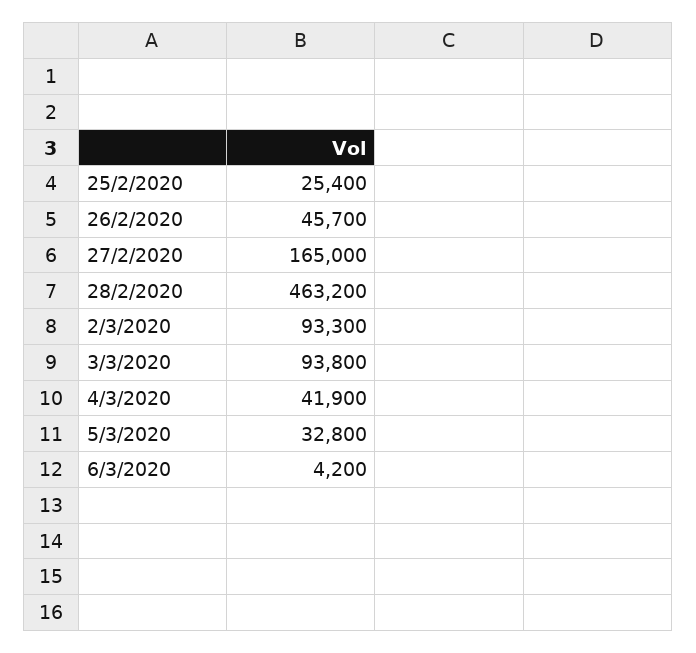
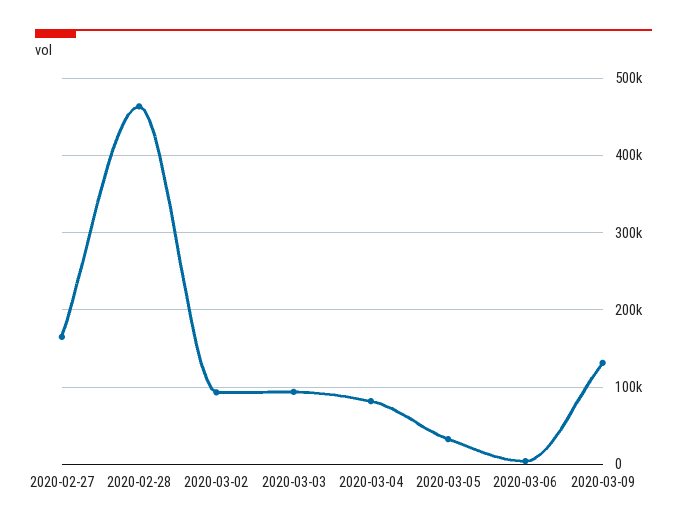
25/2/2020: 25400 -> none
26/2/2020: 45700 -> none
4/3/2020: 41900 -> 80000
2020-03-09: none -> 130000

